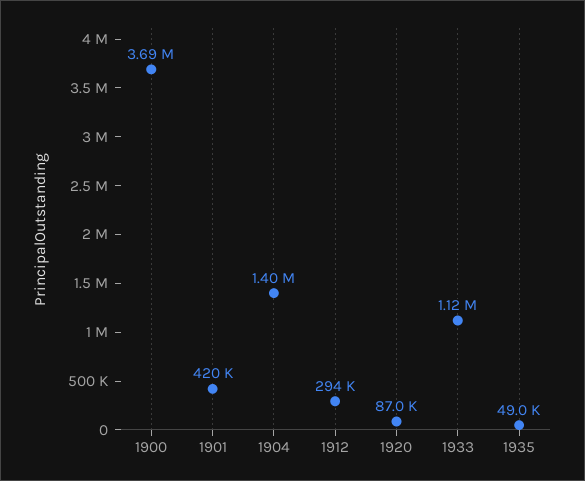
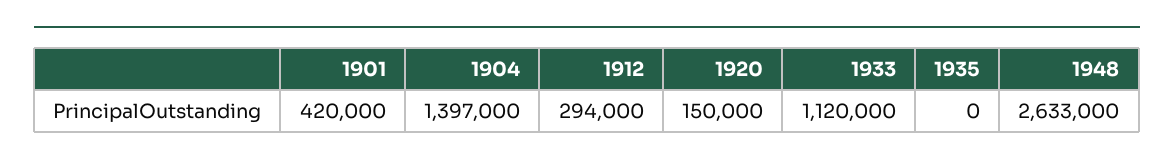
1900: 3690000 -> none
1920: 87000 -> 150000
1935: 49000 -> 0
1948: none -> 2633000

